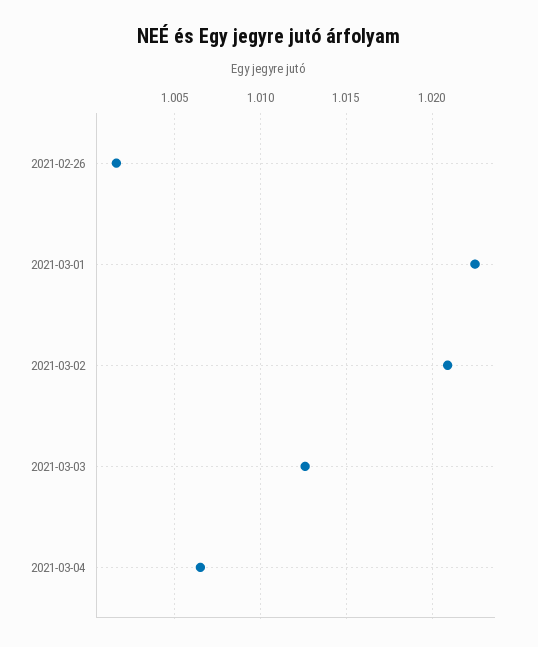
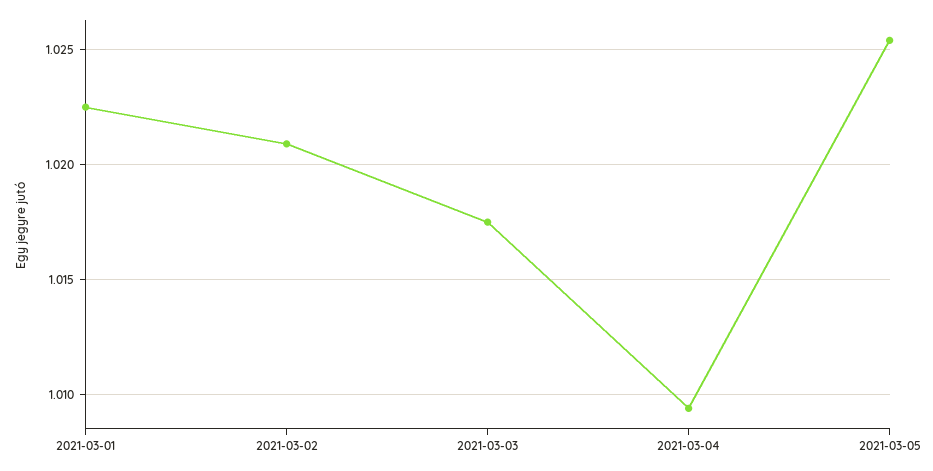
2021-02-26: 1.0015 -> none
2021-03-03: 1.0125 -> 1.0175
2021-03-04: 1.0065 -> 1.0095
2021-03-05: none -> 1.0255

